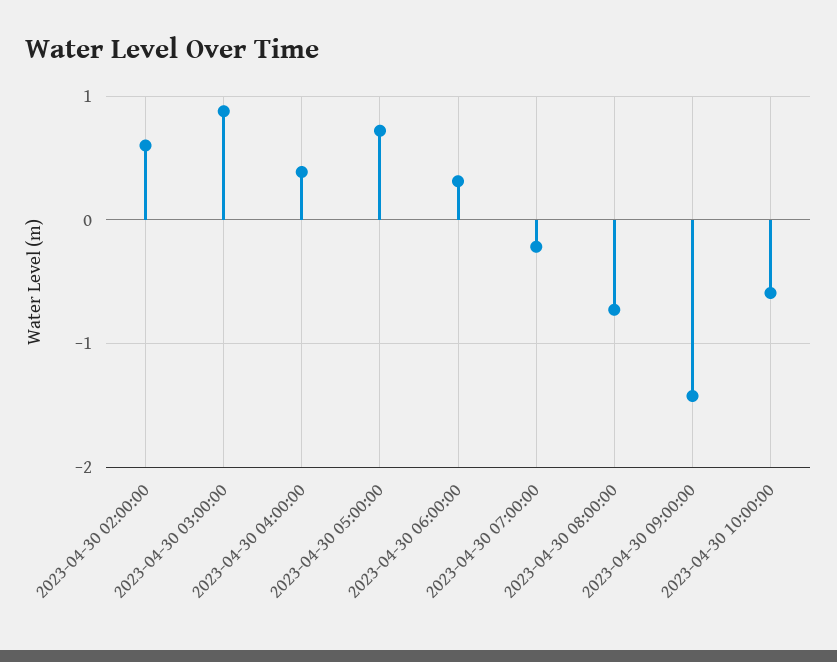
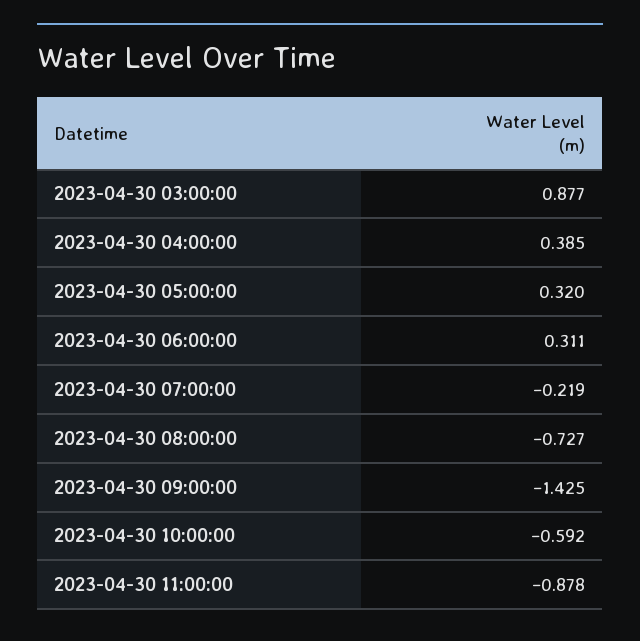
2023-04-30 02:00:00: 0.6 -> none
2023-04-30 05:00:00: 0.7 -> 0.32
2023-04-30 11:00:00: none -> -0.878

